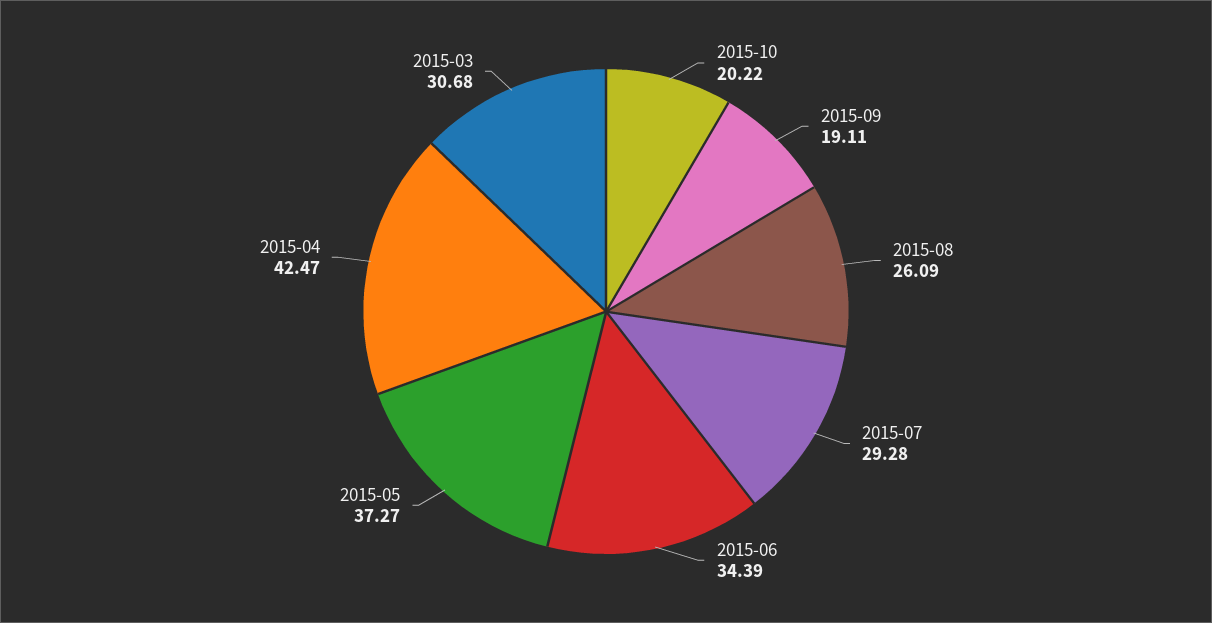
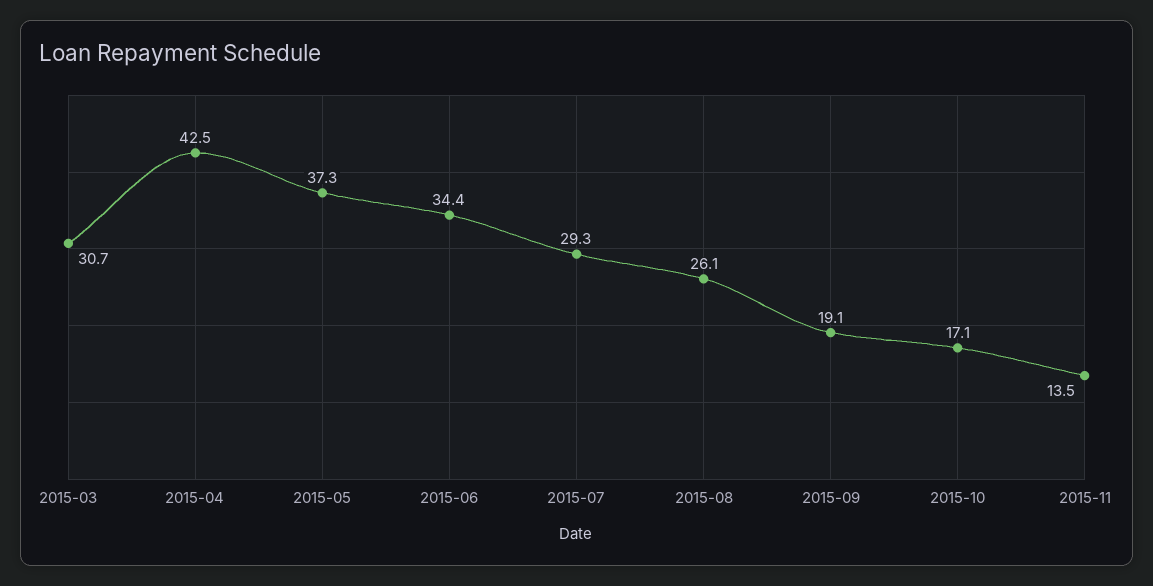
2015-10: 20.22 -> 17.1
2015-11: none -> 13.5

